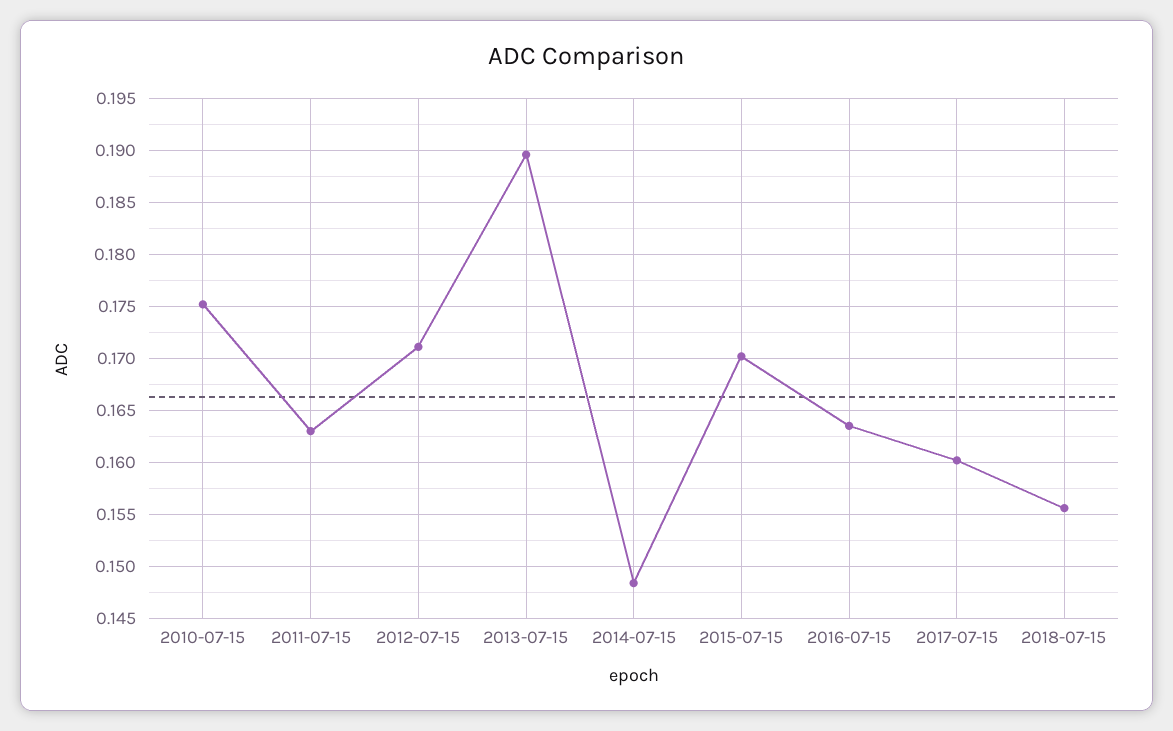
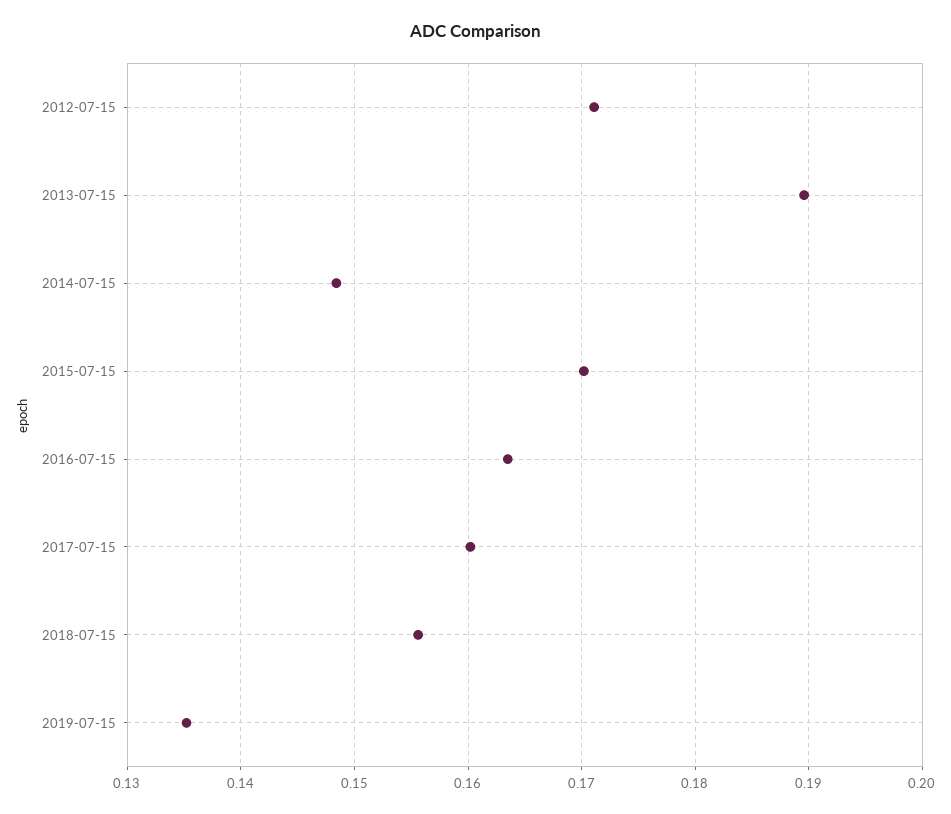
2010-07-15: 0.175 -> none
2011-07-15: 0.163 -> none
2019-07-15: none -> 0.135

